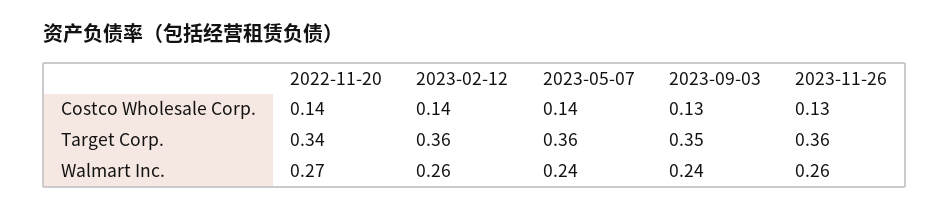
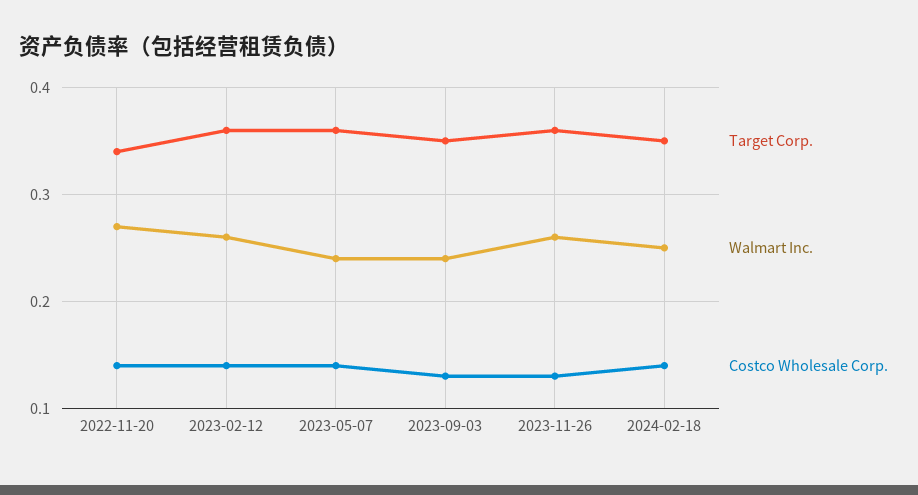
Target Corp., 2024-02-18: none -> 0.35
Walmart Inc., 2024-02-18: none -> 0.25
Costco Wholesale Corp., 2024-02-18: none -> 0.14

